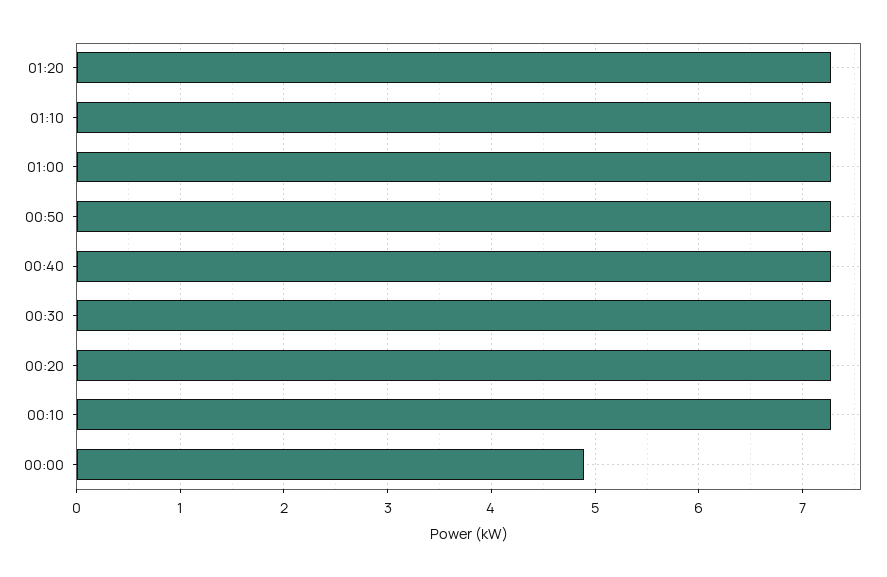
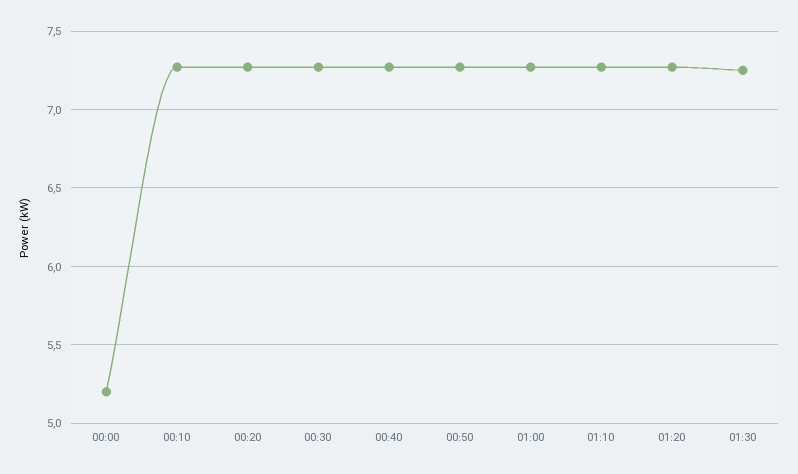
00:00: 4.9 -> 5.2
01:30: none -> 7.25

